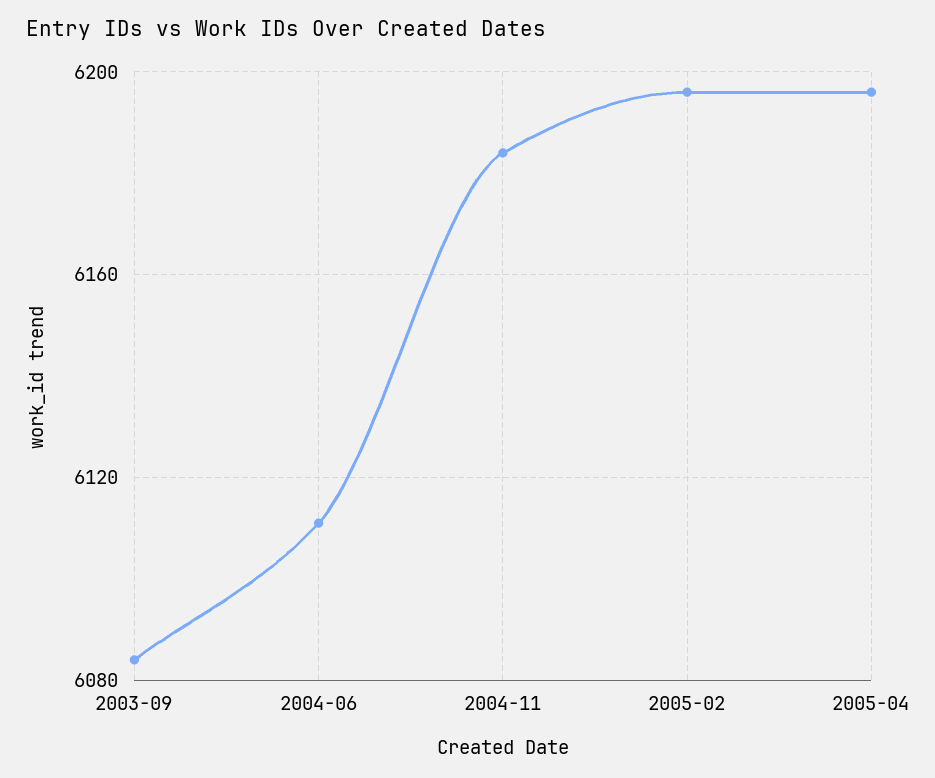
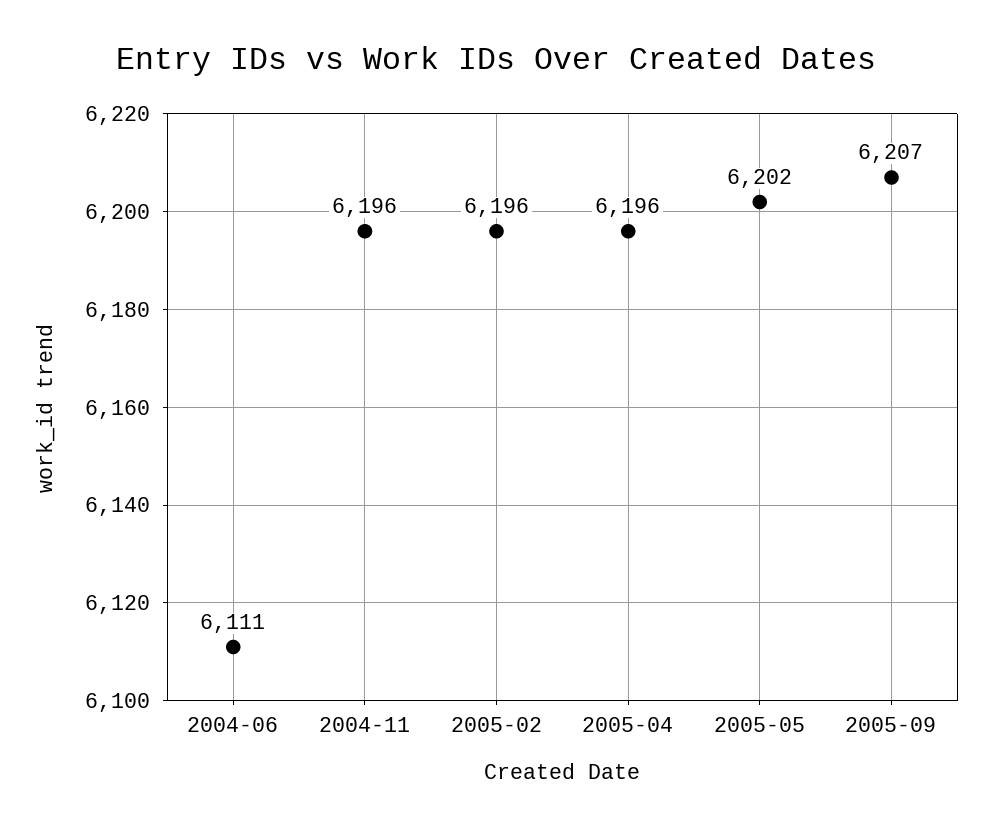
2003-09: 6085 -> none
2004-11: 6185 -> 6196
2005-05: none -> 6202
2005-09: none -> 6207

